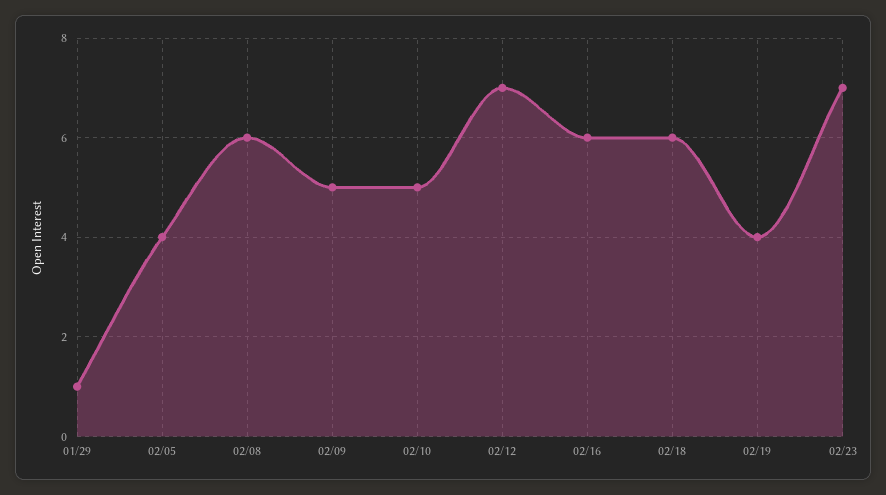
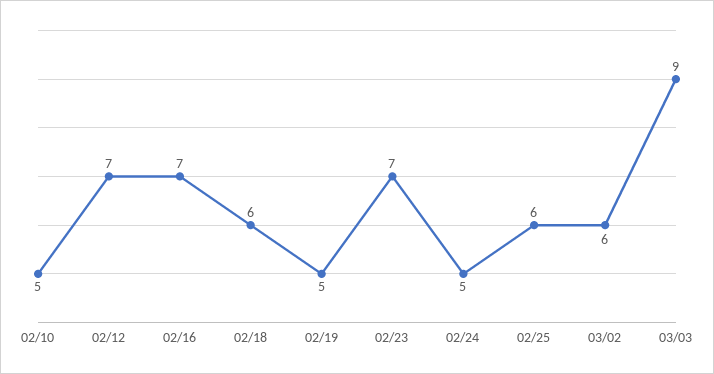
01/29: 1 -> none
02/05: 4 -> none
02/08: 6 -> none
02/09: 5 -> none
02/16: 6 -> 7
02/19: 4 -> 5
02/24: none -> 5
02/25: none -> 6
03/02: none -> 6
03/03: none -> 9

